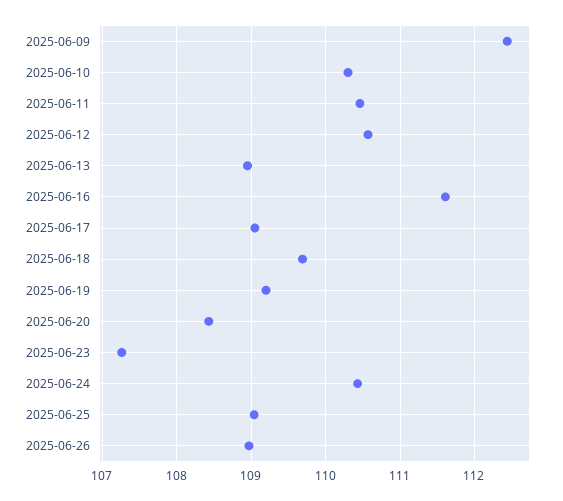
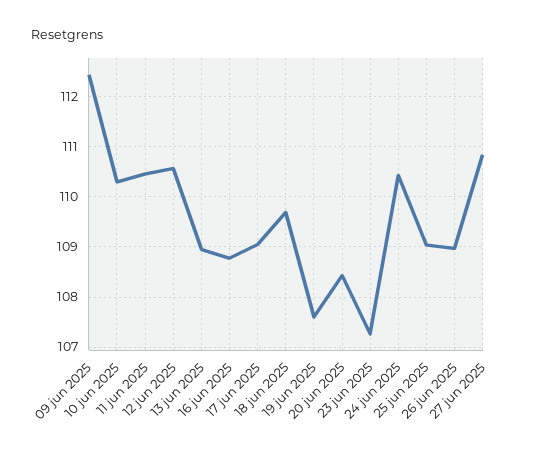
2025-06-16: 111.6 -> 108.8
2025-06-19: 109.2 -> 107.6
27 jun 2025: none -> 110.8

